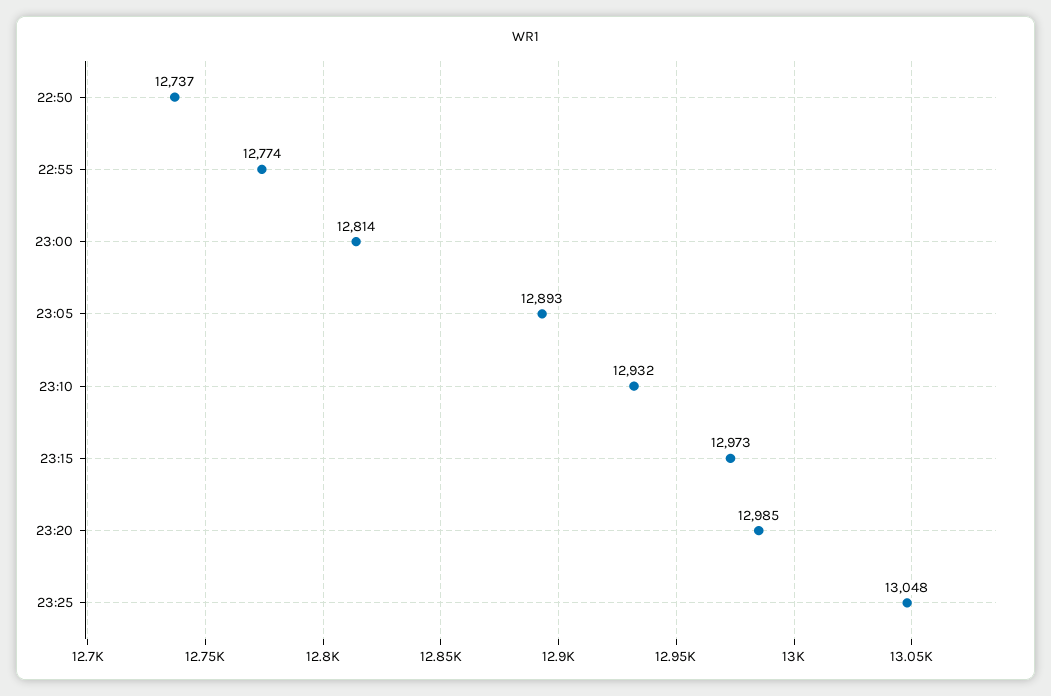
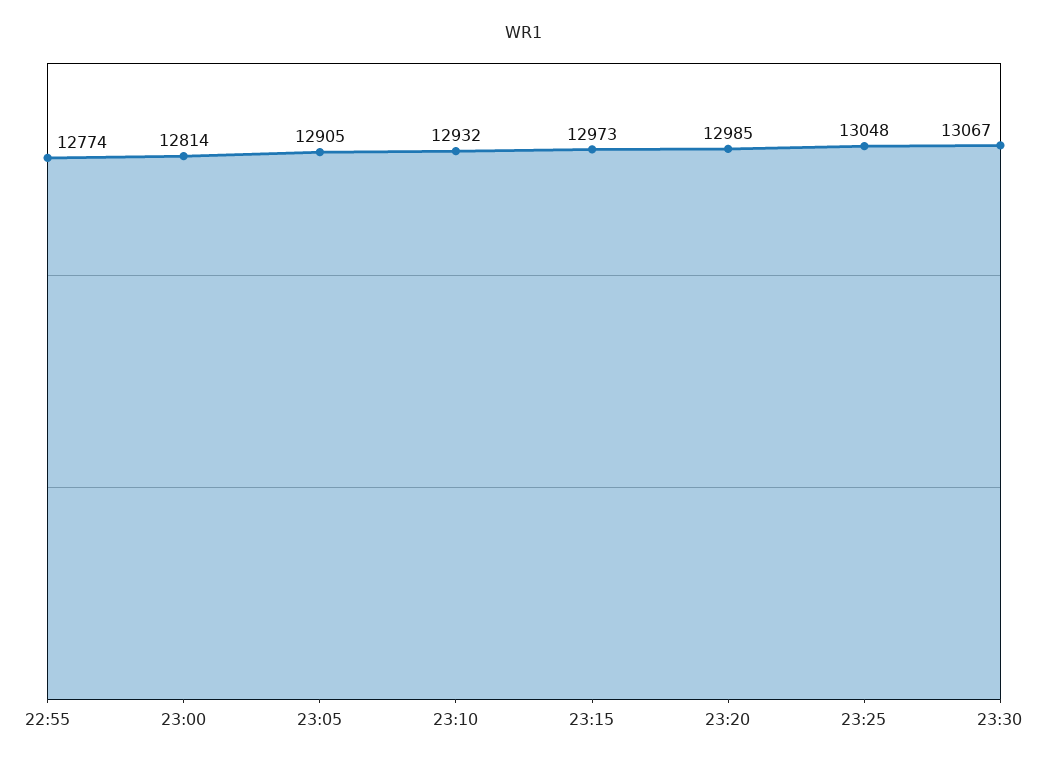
22:50: 12737 -> none
23:05: 12893 -> 12905
23:30: none -> 13067

